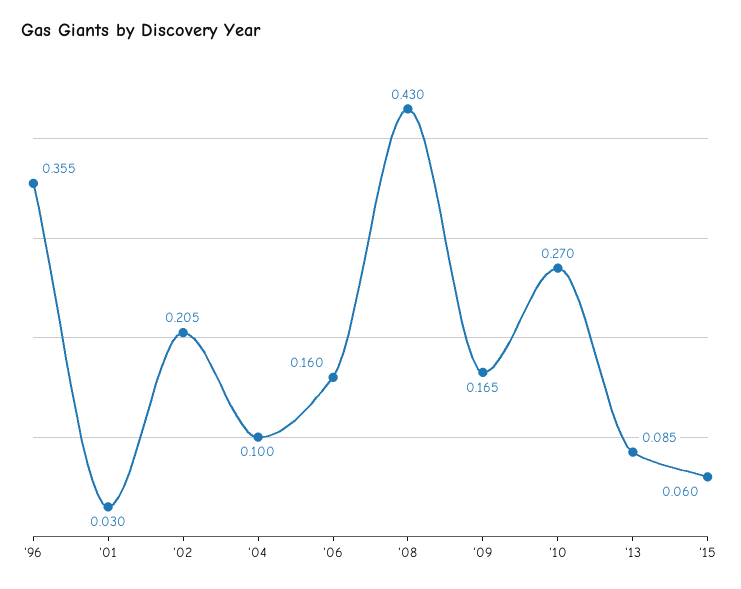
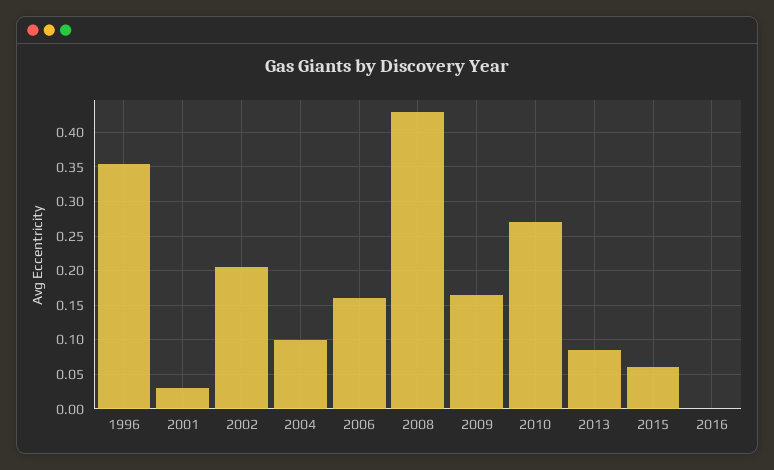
2016: none -> 0

